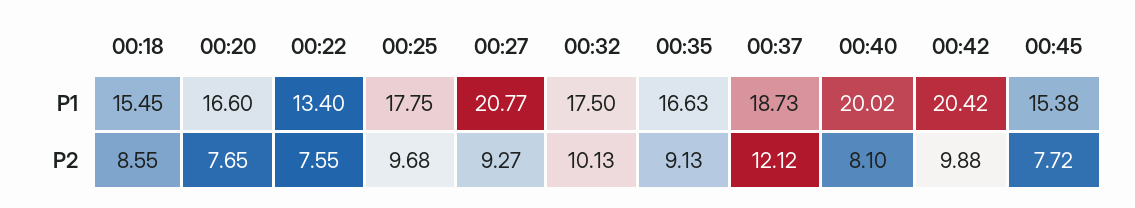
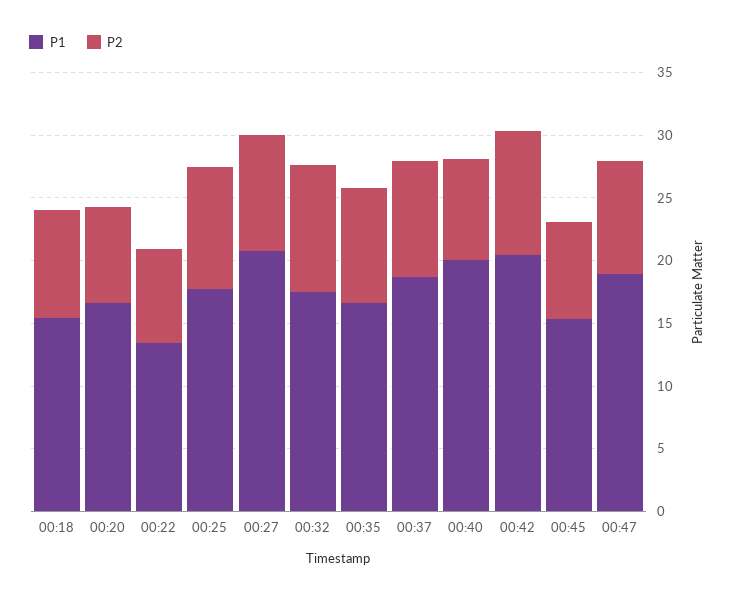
P2, 00:37: 12.12 -> 9
P1, 00:47: none -> 19
P2, 00:47: none -> 9

